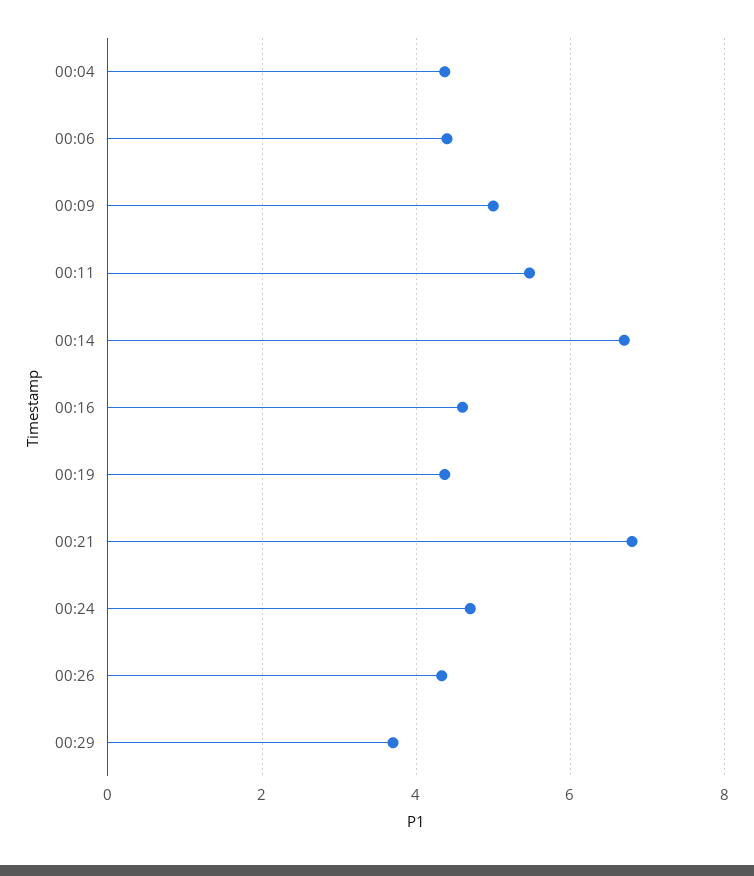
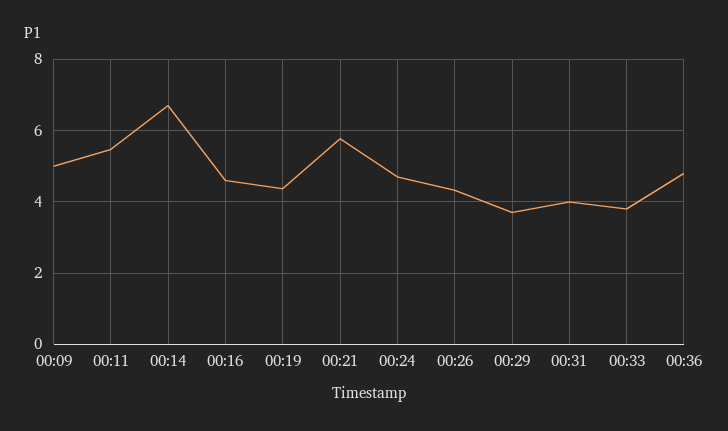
00:04: 4.4 -> none
00:06: 4.4 -> none
00:21: 6.8 -> 5.8
00:31: none -> 4
00:33: none -> 3.8
00:36: none -> 4.8

